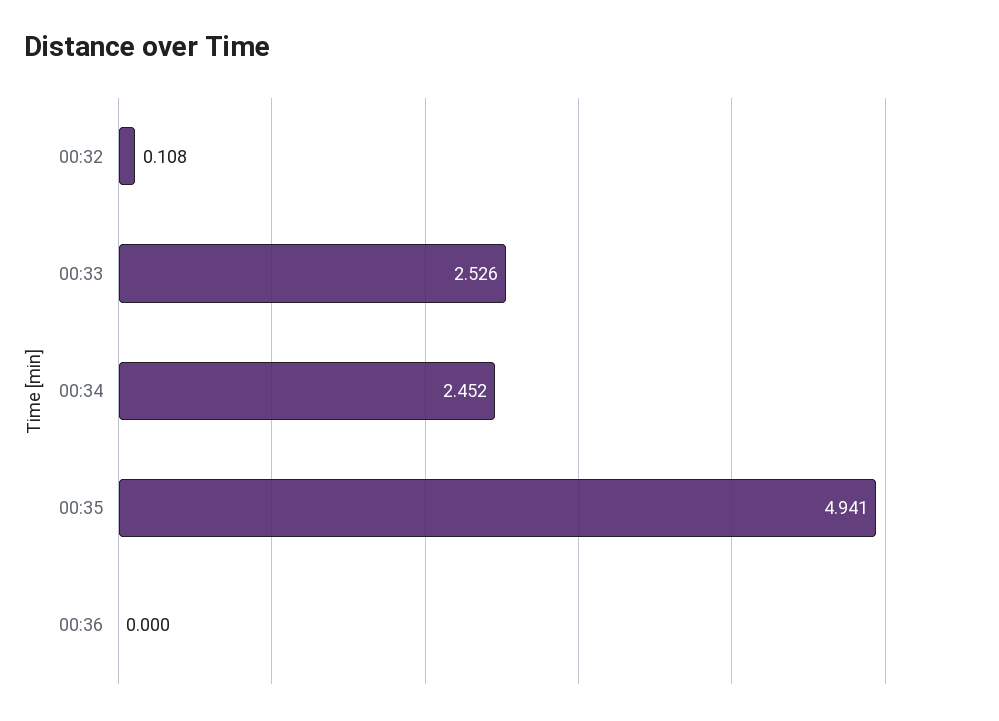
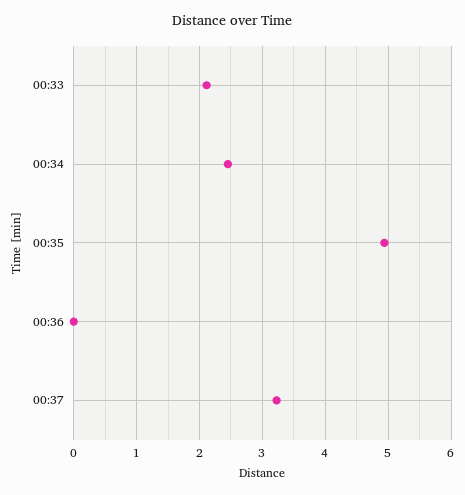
00:32: 0.108 -> none
00:33: 2.526 -> 2.1
00:37: none -> 3.2

